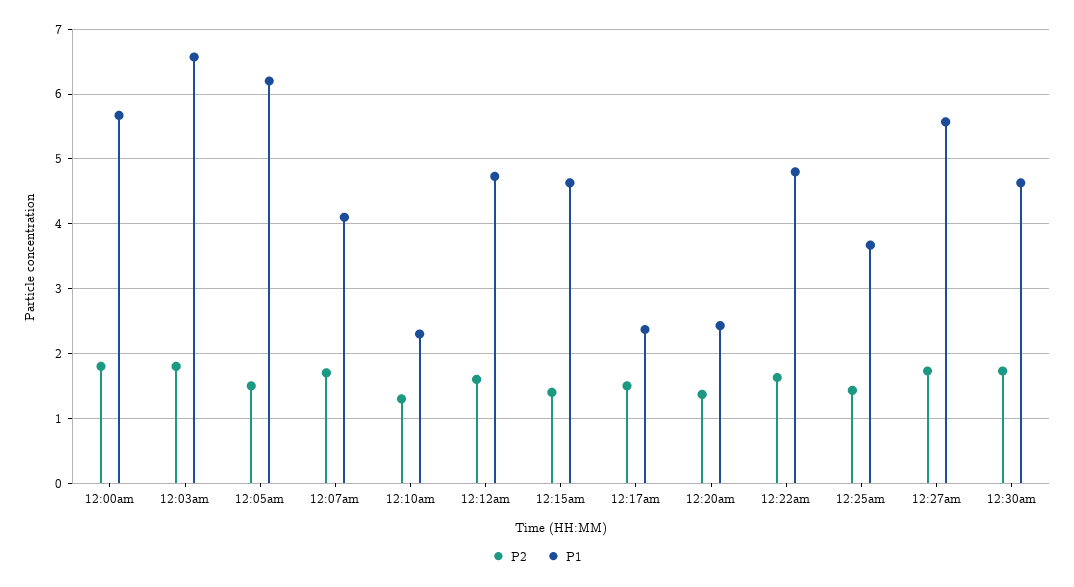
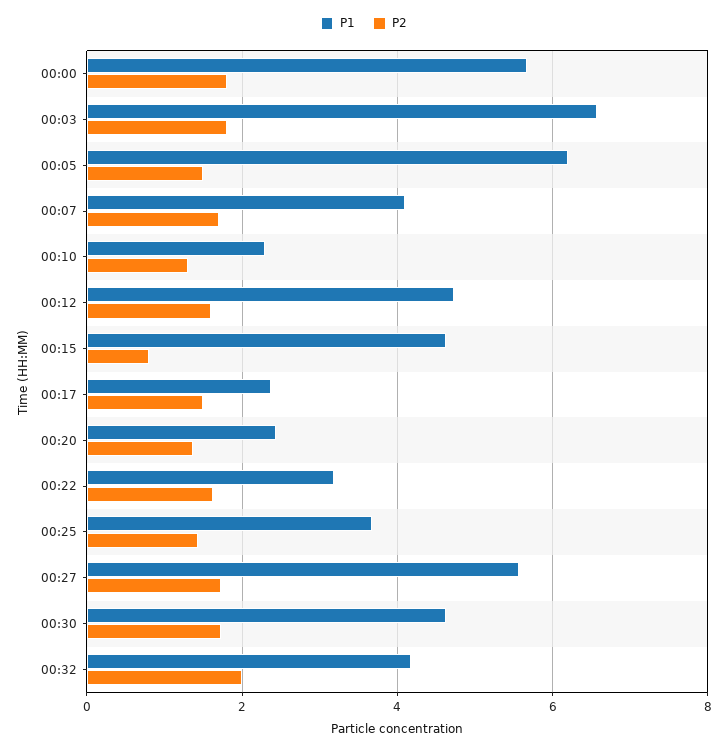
P2, 12:15am: 1.4 -> 0.8
P1, 12:22am: 4.8 -> 3.2
P1, 00:32: none -> 4.2
P2, 00:32: none -> 2

